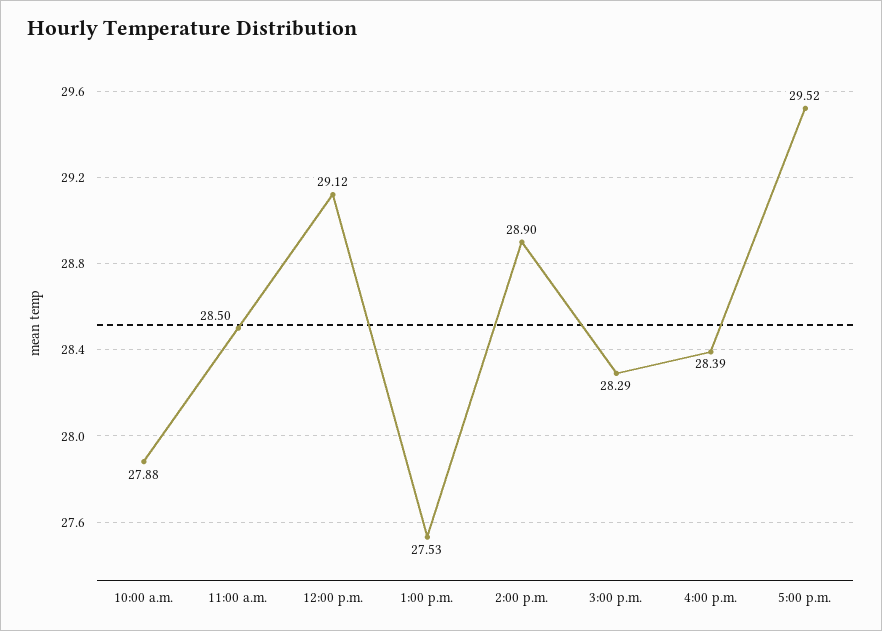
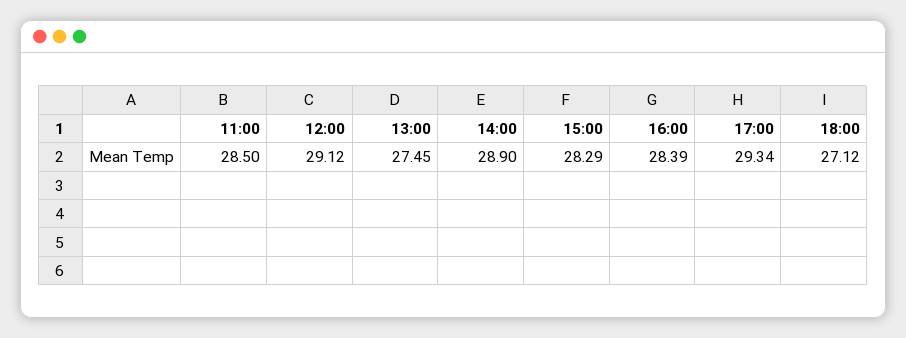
10:00 a.m.: 27.88 -> none
1:00 p.m.: 27.53 -> 27.45
5:00 p.m.: 29.52 -> 29.34
18:00: none -> 27.12

